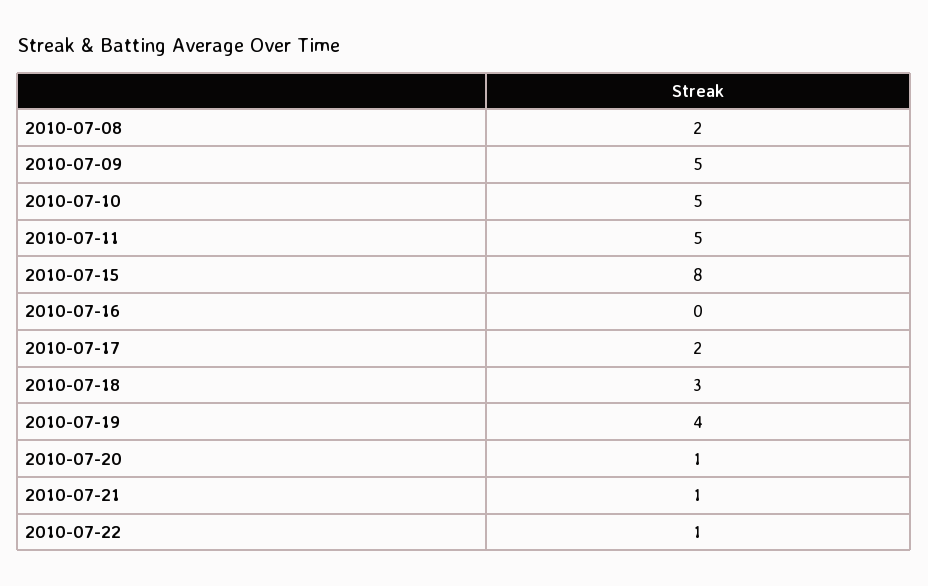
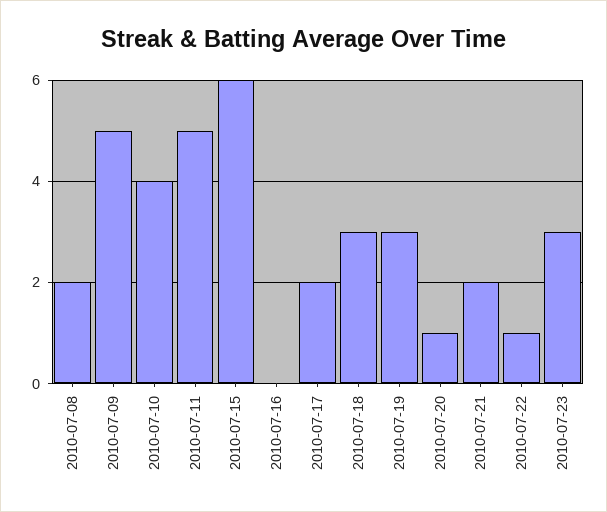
2010-07-10: 5 -> 4
2010-07-15: 8 -> 6
2010-07-19: 4 -> 3
2010-07-21: 1 -> 2
2010-07-23: none -> 3

